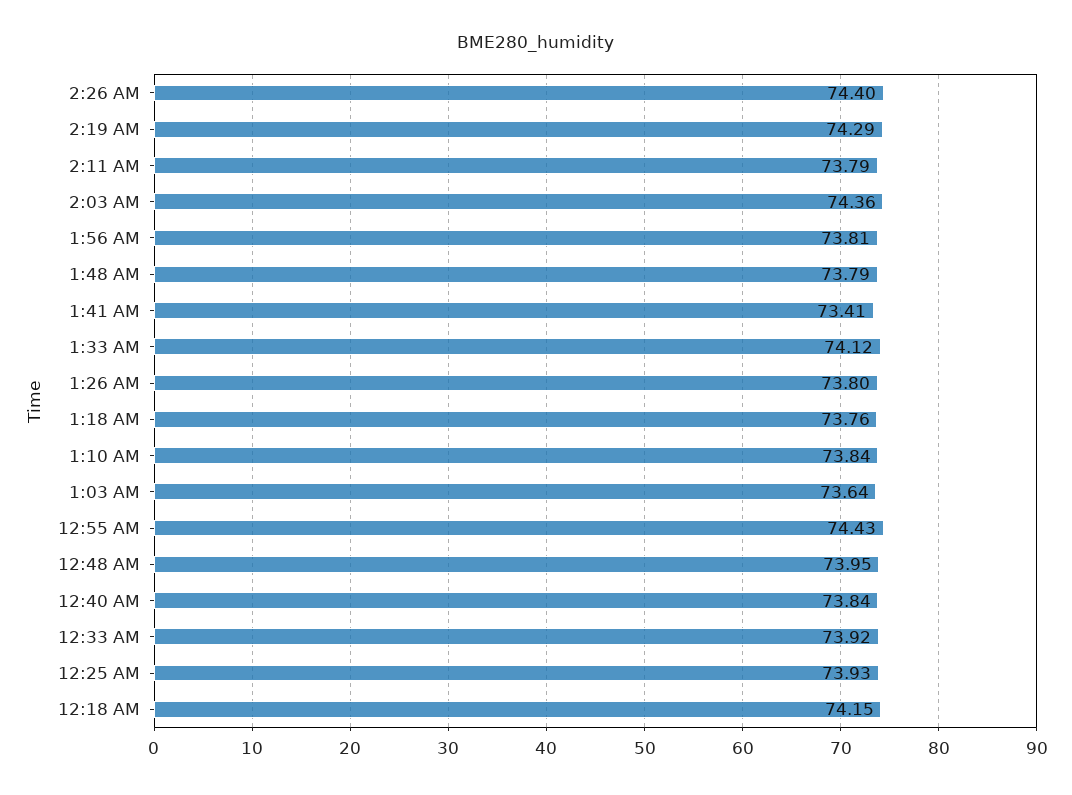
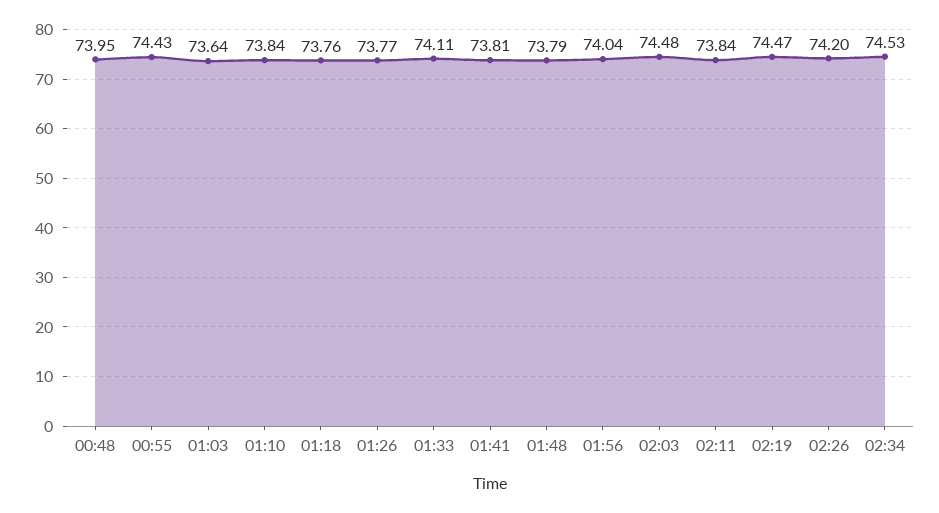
2:26 AM: 74.4 -> 74.2
2:19 AM: 74.29 -> 74.47
2:11 AM: 73.79 -> 73.84
2:03 AM: 74.36 -> 74.48
1:56 AM: 73.81 -> 74.04
1:41 AM: 73.41 -> 73.81
1:33 AM: 74.12 -> 74.11
1:26 AM: 73.8 -> 73.77
12:40 AM: 73.84 -> none
12:33 AM: 73.92 -> none
12:25 AM: 73.93 -> none
12:18 AM: 74.15 -> none
02:34: none -> 74.53

